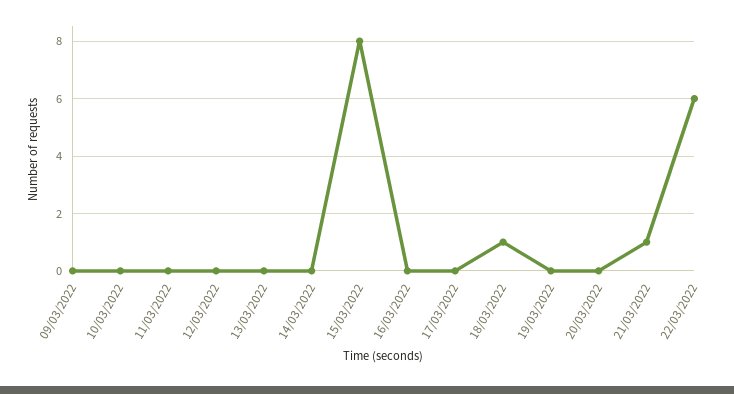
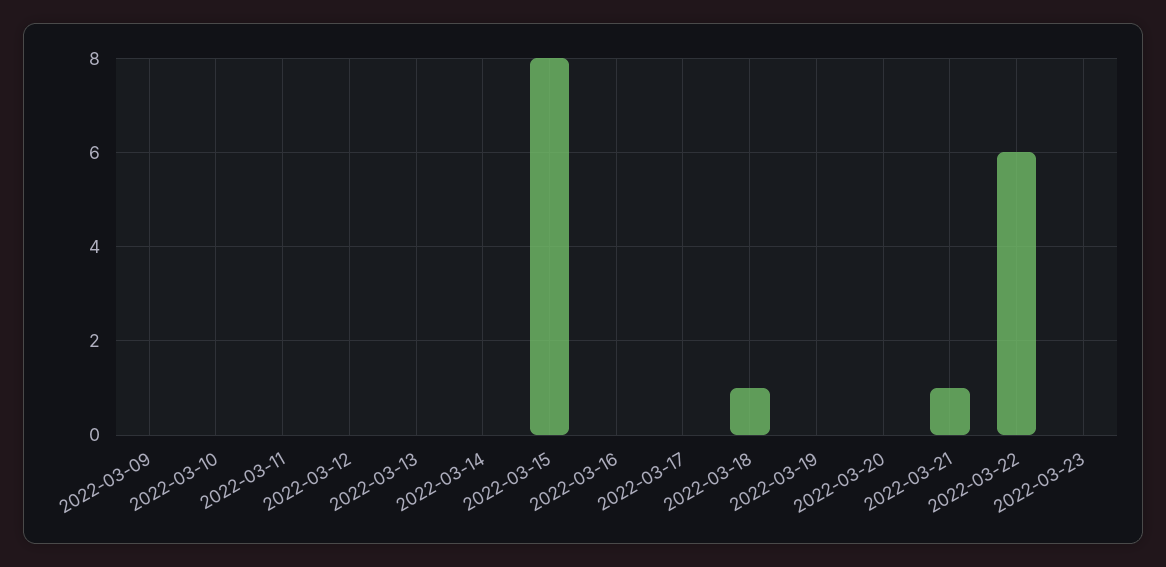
2022-03-23: none -> 0

